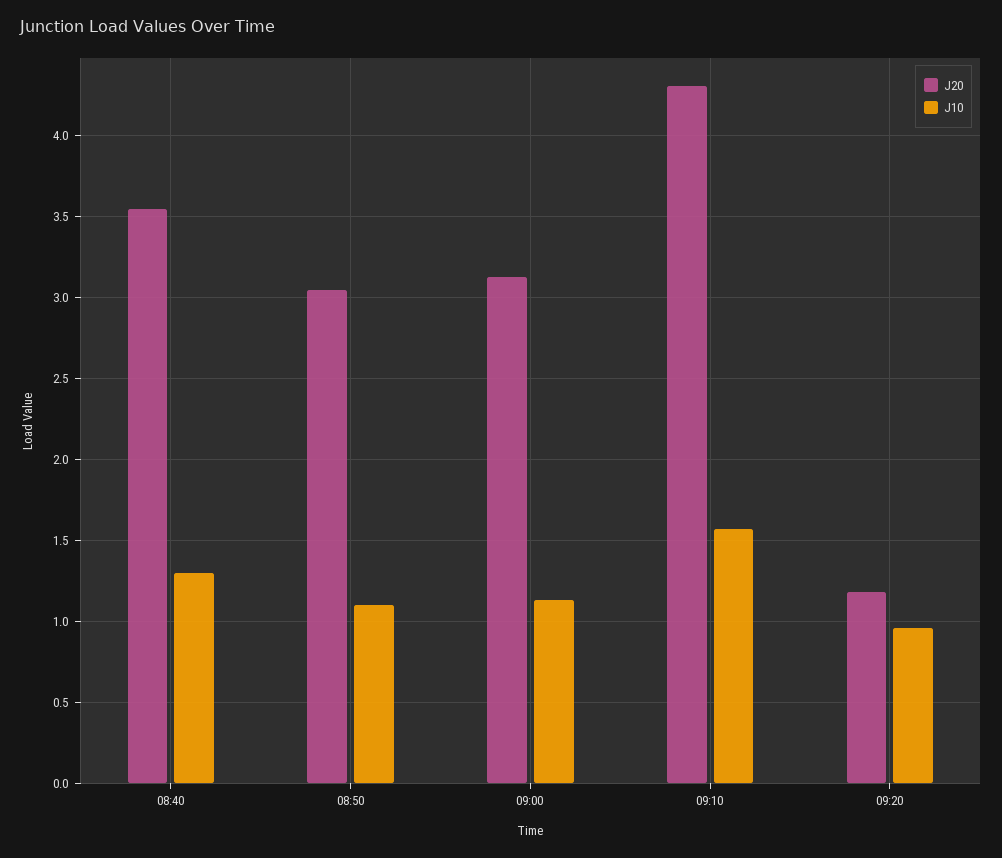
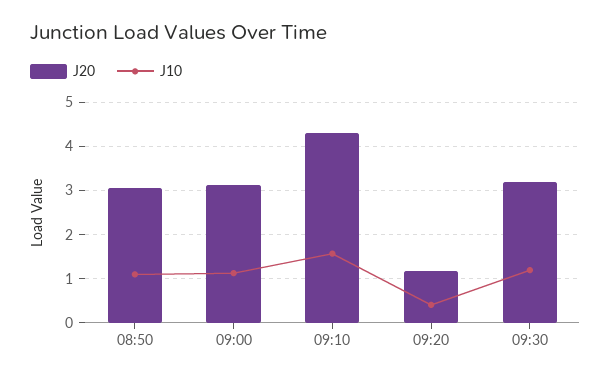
J20, 08:40: 3.55 -> none
J10, 08:40: 1.3 -> none
J10, 09:20: 0.95 -> 0.4
J20, 09:30: none -> 3.2
J10, 09:30: none -> 1.2

